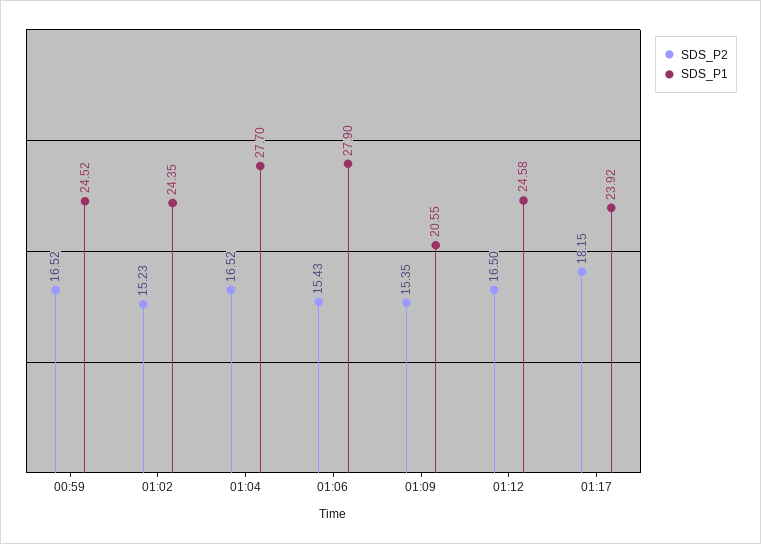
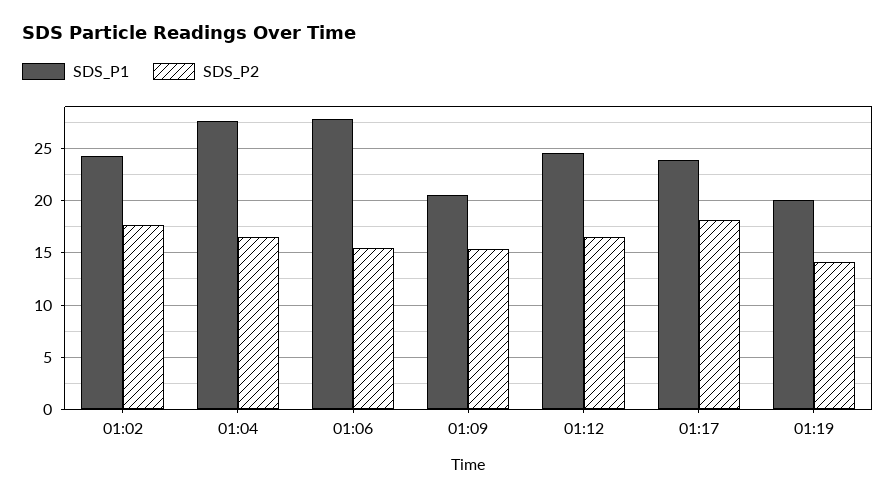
SDS_P2, 00:59: 16.52 -> none
SDS_P1, 00:59: 24.52 -> none
SDS_P2, 01:02: 15.23 -> 18
SDS_P1, 01:19: none -> 20
SDS_P2, 01:19: none -> 14

